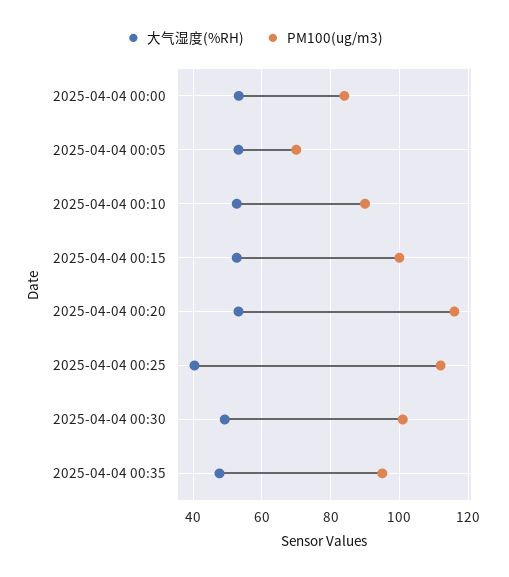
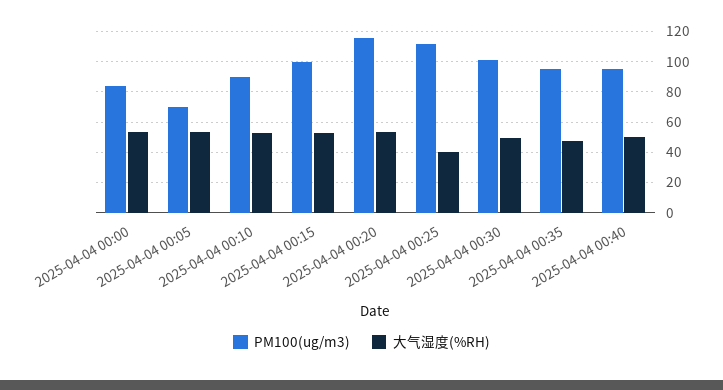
PM100(ug/m3), 2025-04-04 00:40: none -> 95
大气湿度(%RH), 2025-04-04 00:40: none -> 50

